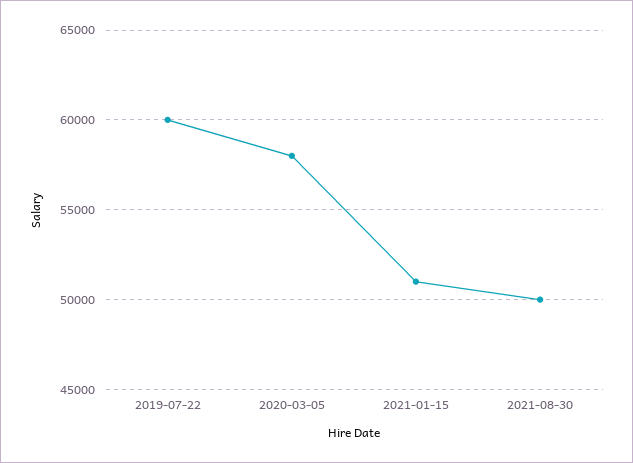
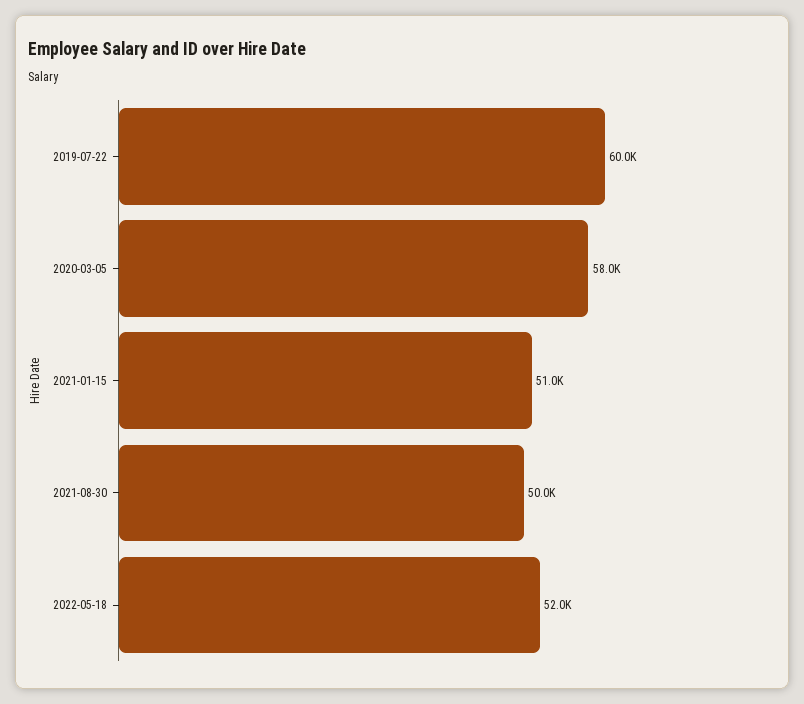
2022-05-18: none -> 52000

